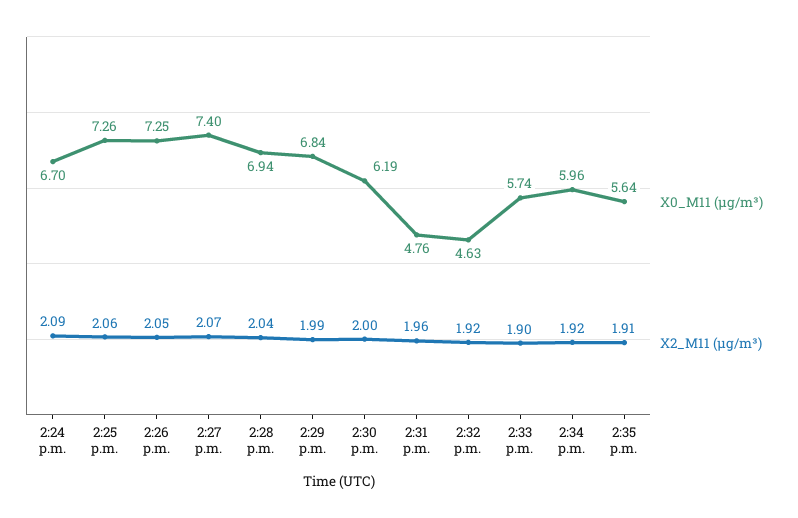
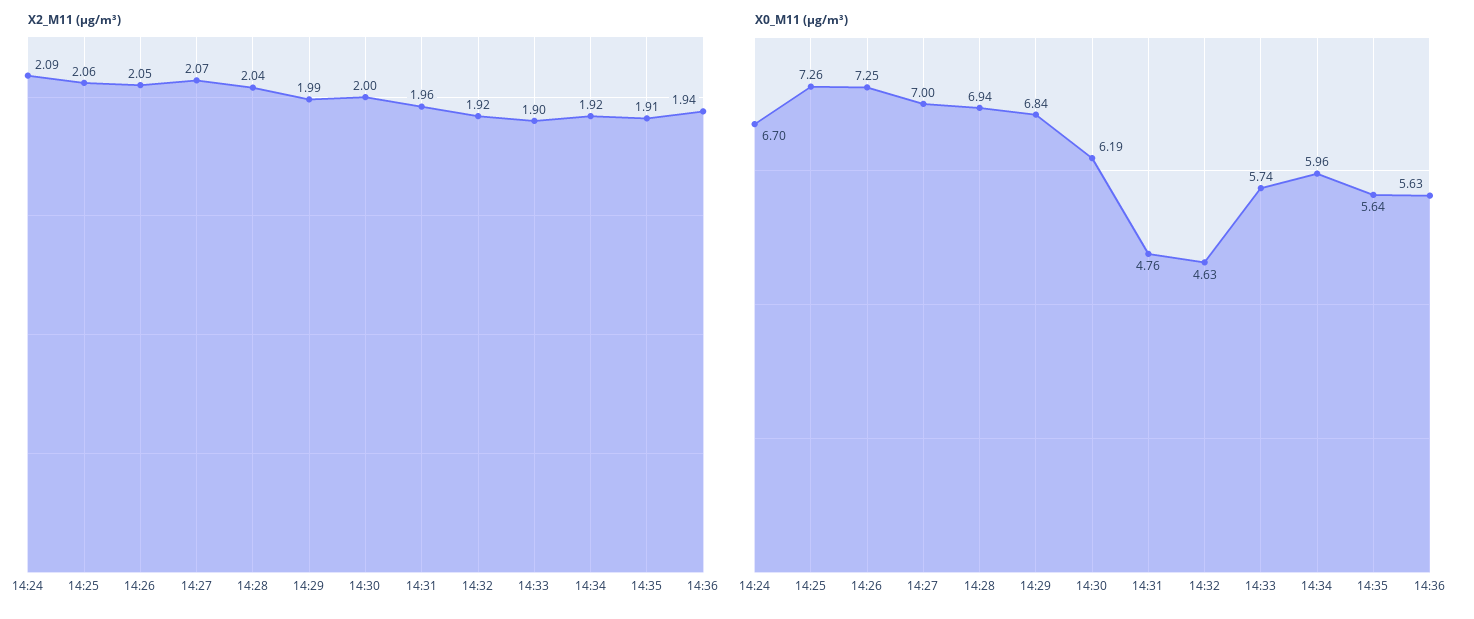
X0_M11 (μg/m³), 2:27 p.m.: 7.4 -> 7
X2_M11 (μg/m³), 14:36: none -> 1.94
X0_M11 (μg/m³), 14:36: none -> 5.63

